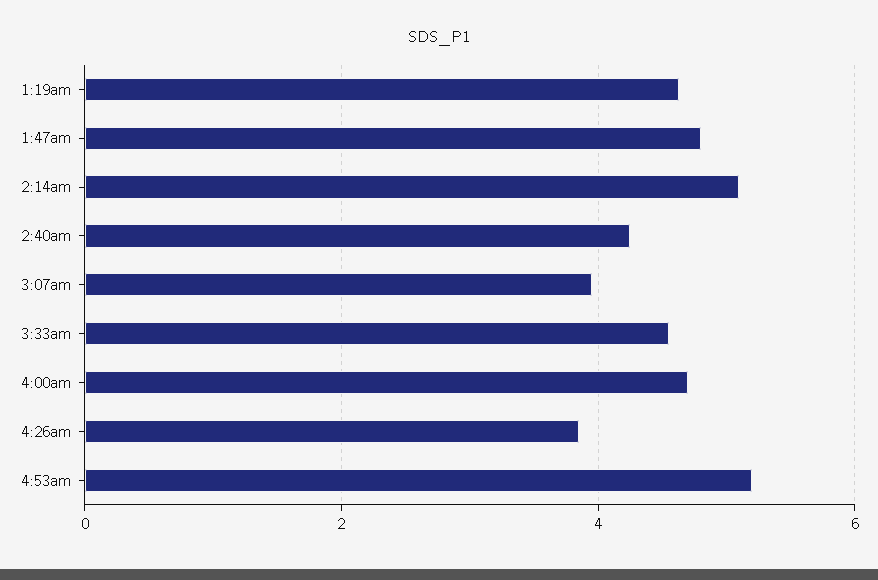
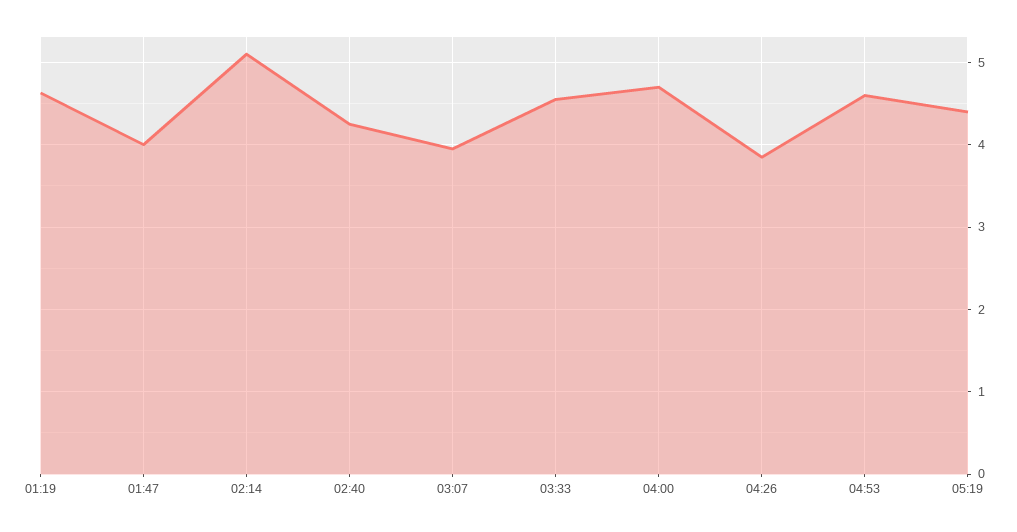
1:47am: 4.8 -> 4
4:53am: 5.2 -> 4.6
05:19: none -> 4.4

